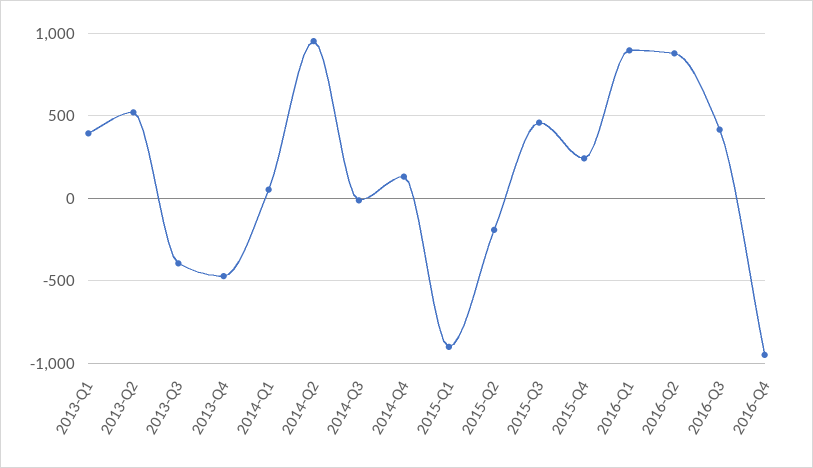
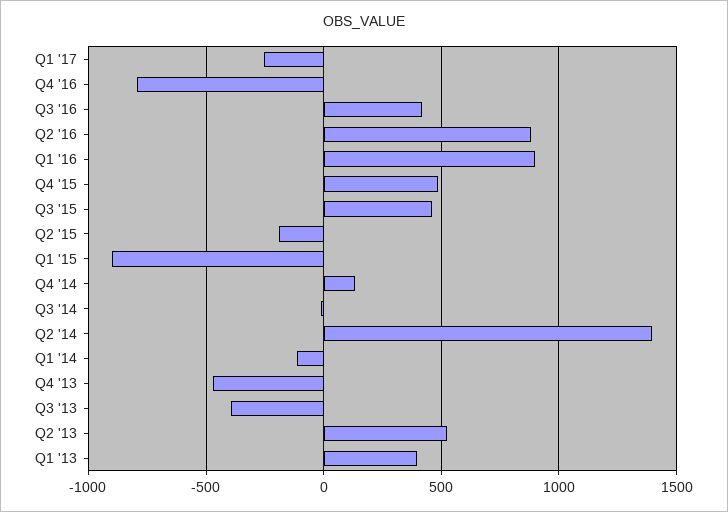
2014-Q1: 50 -> -100
2014-Q2: 950 -> 1400
2015-Q4: 250 -> 500
2016-Q4: -950 -> -800
Q1 '17: none -> -250

